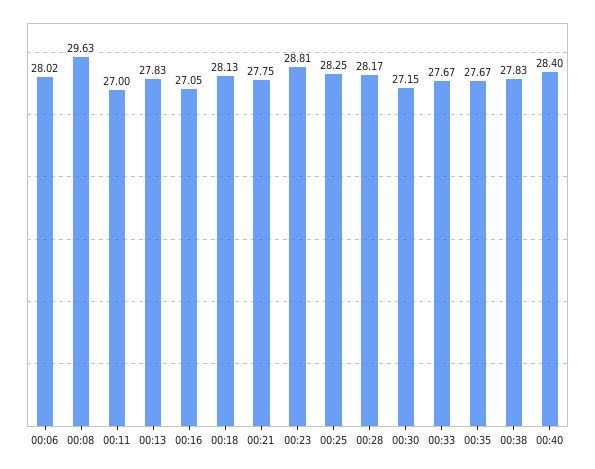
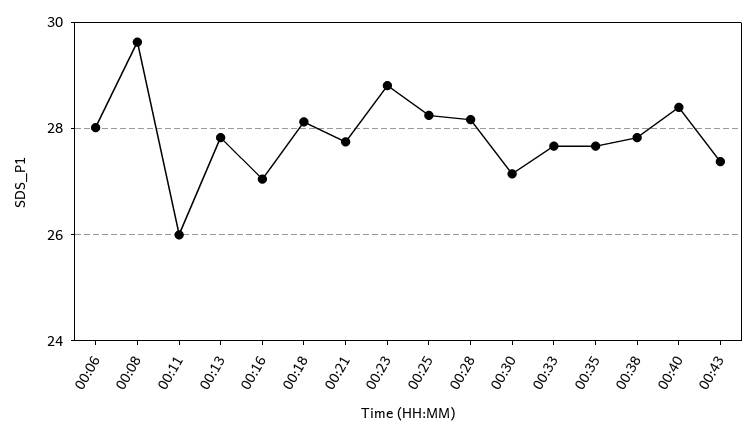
00:11: 27 -> 26
00:43: none -> 27.4

